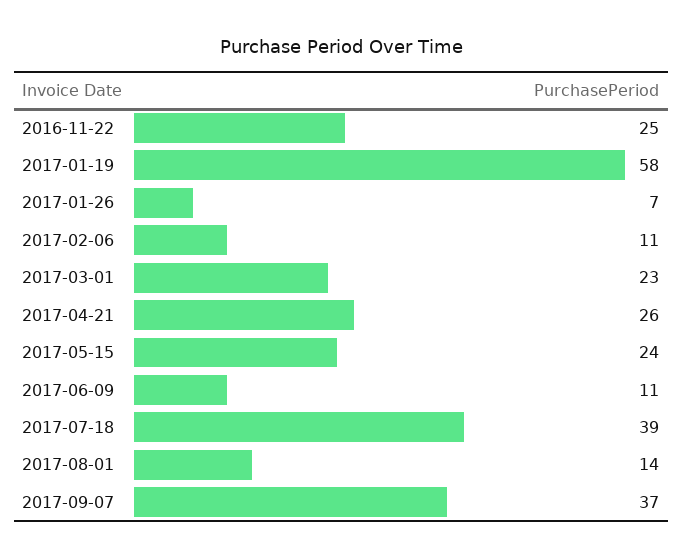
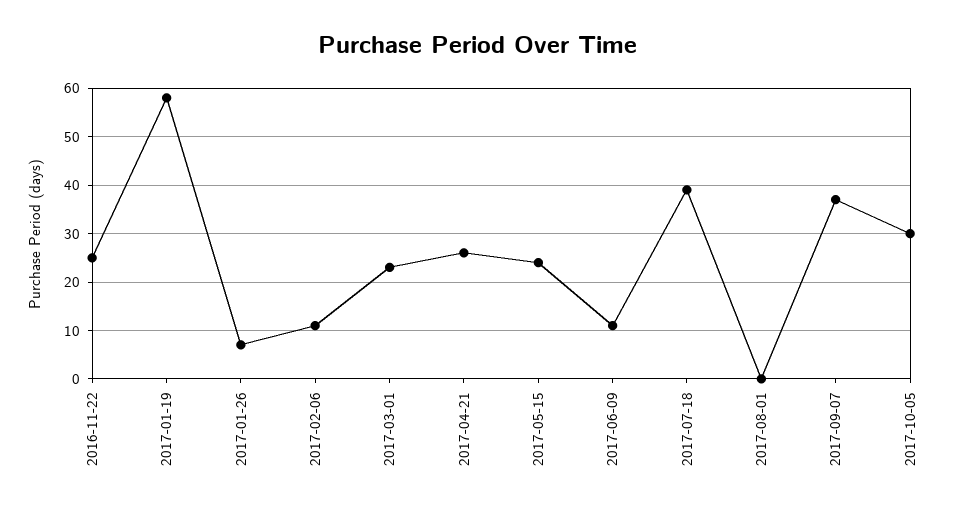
2017-08-01: 14 -> 0
2017-10-05: none -> 30

